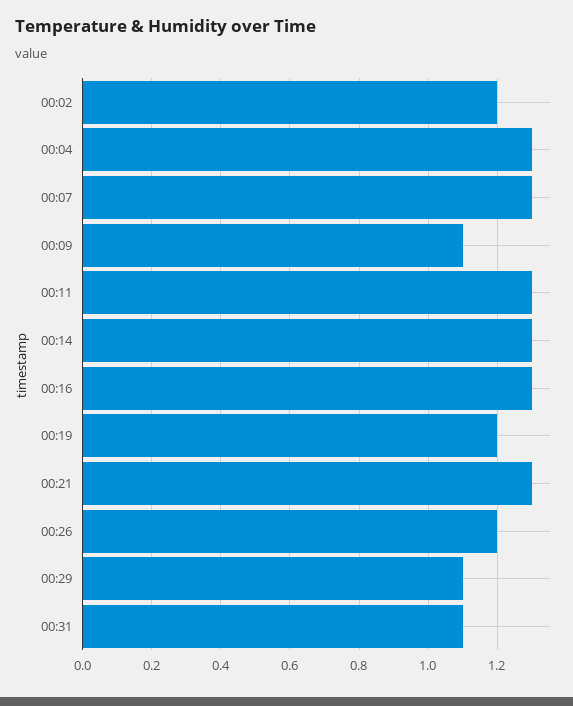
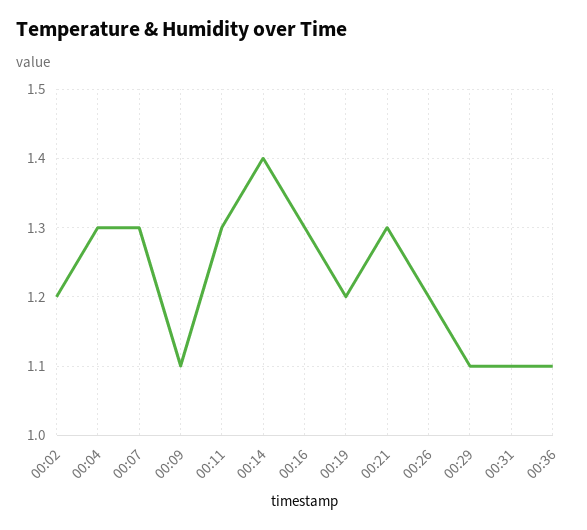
00:14: 1.3 -> 1.4
00:36: none -> 1.1

